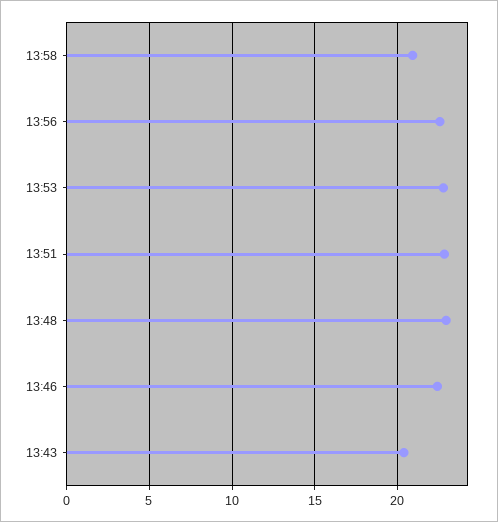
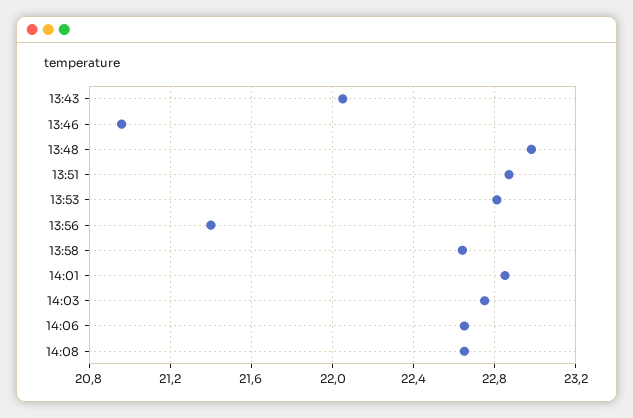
13:58: 21 -> 22.65
13:56: 22.5 -> 21.4
13:46: 22.5 -> 20.95
13:43: 20.5 -> 22.05
14:01: none -> 22.85
14:03: none -> 22.75
14:06: none -> 22.65
14:08: none -> 22.65

